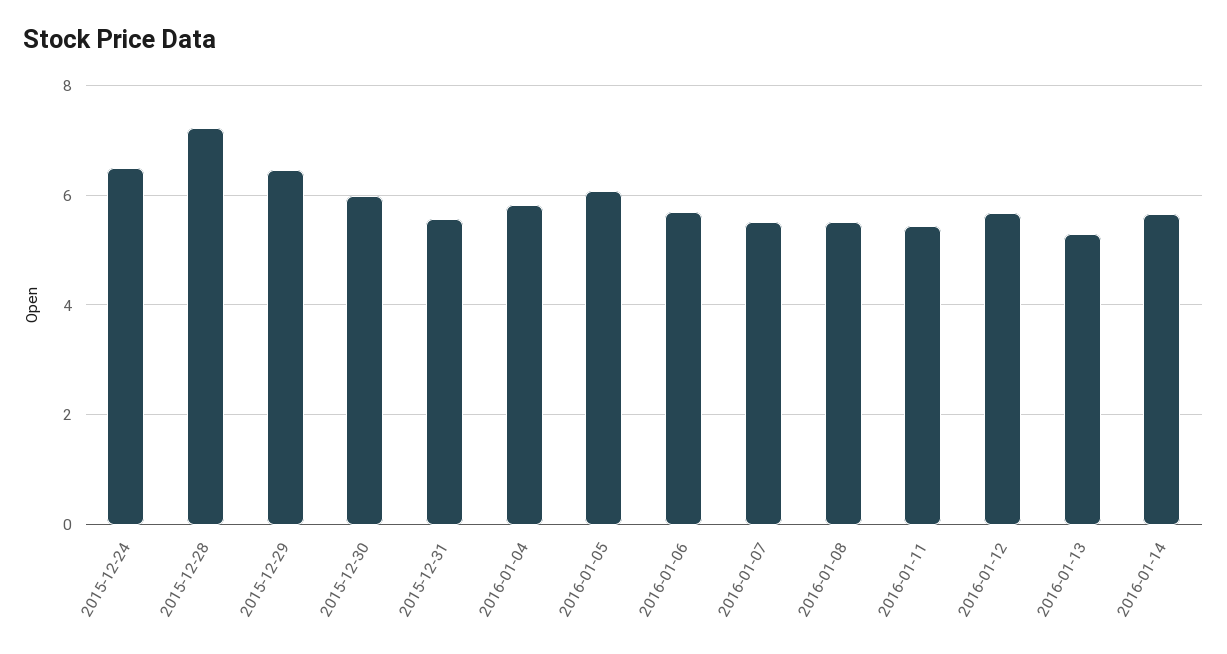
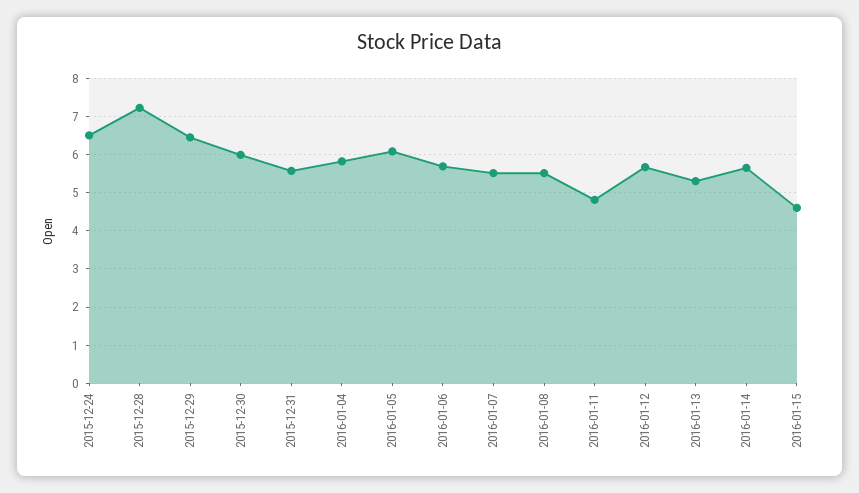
2016-01-11: 5.4 -> 4.8
2016-01-15: none -> 4.6

